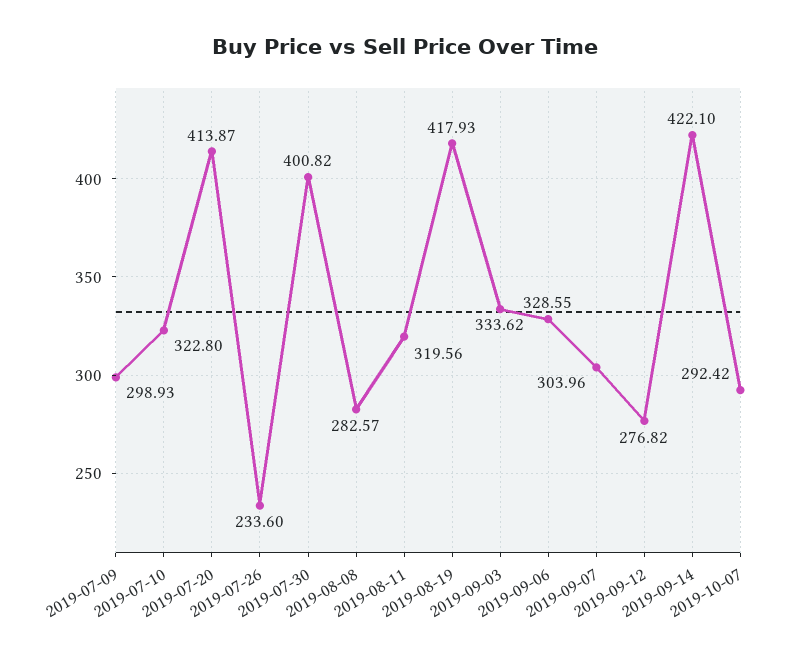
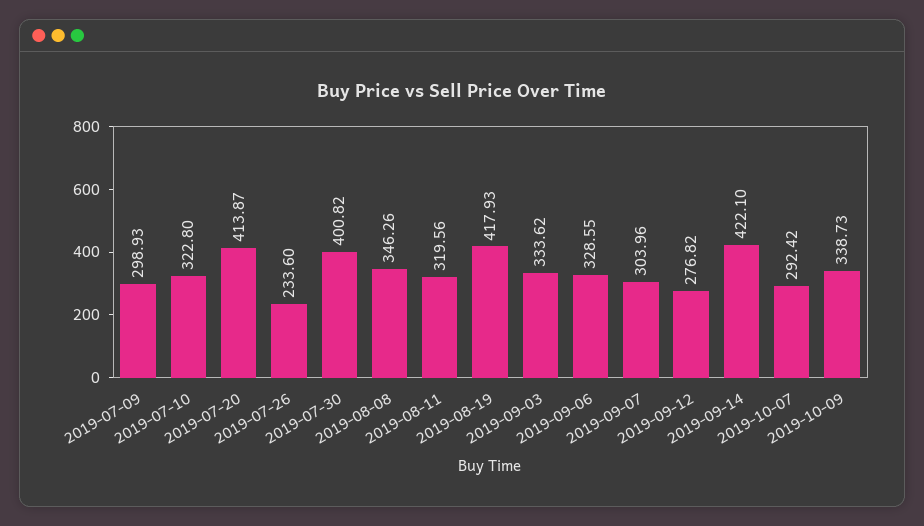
2019-08-08: 282.57 -> 346.26
2019-10-09: none -> 338.73

